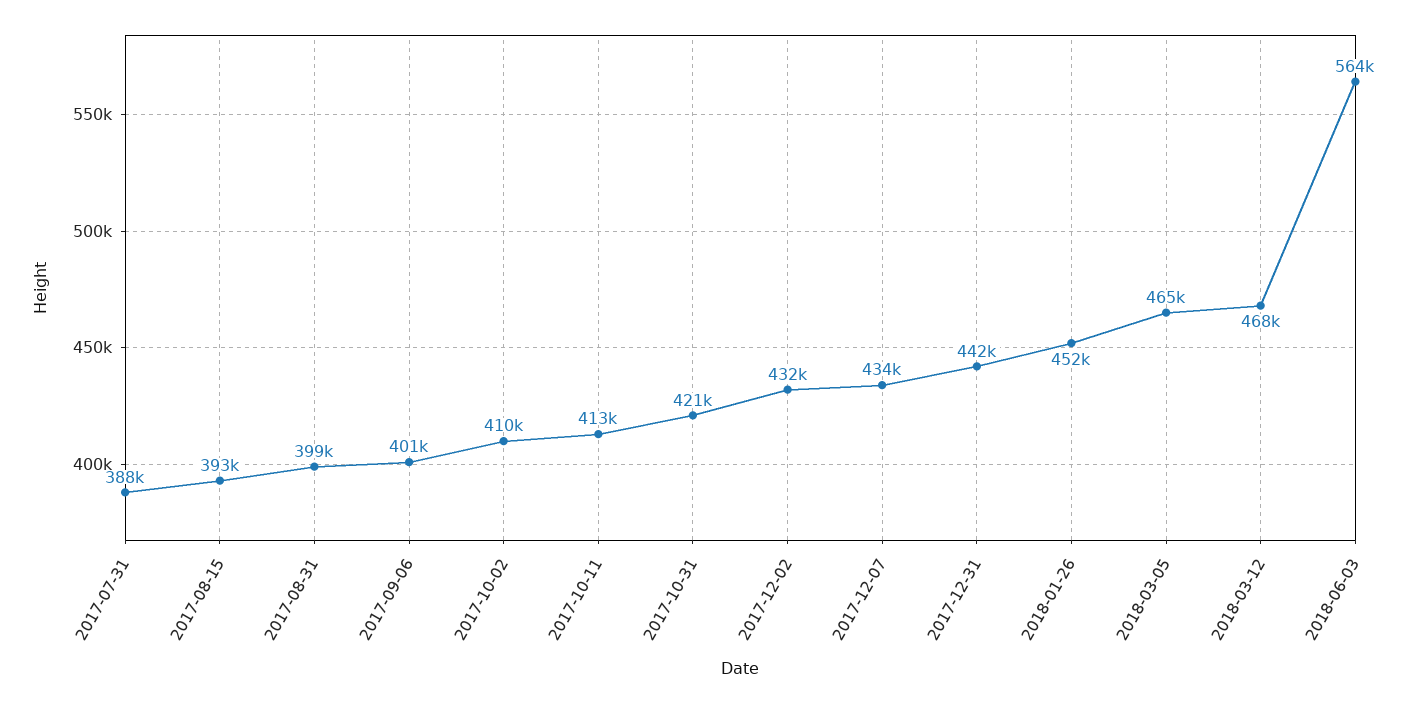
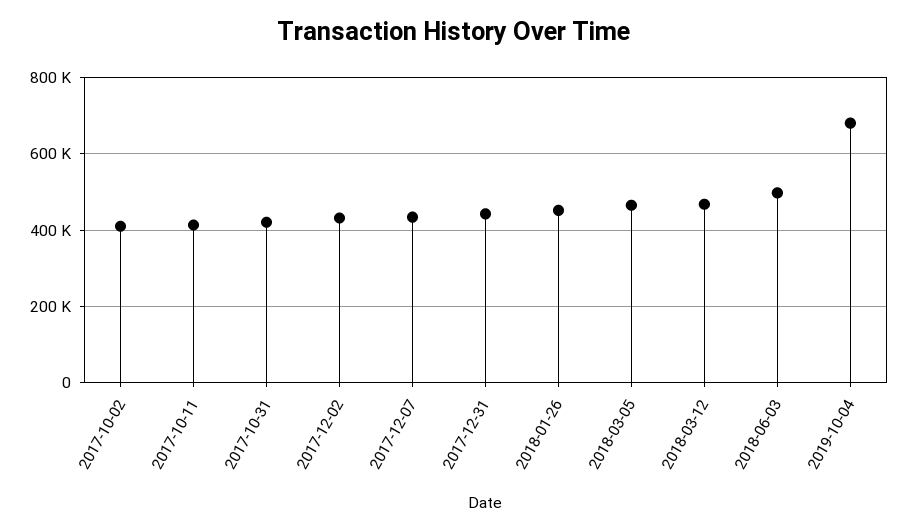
2017-07-31: 388000 -> none
2017-08-15: 393000 -> none
2017-08-31: 399000 -> none
2017-09-06: 401000 -> none
2018-06-03: 564000 -> 500000
2019-10-04: none -> 680000

